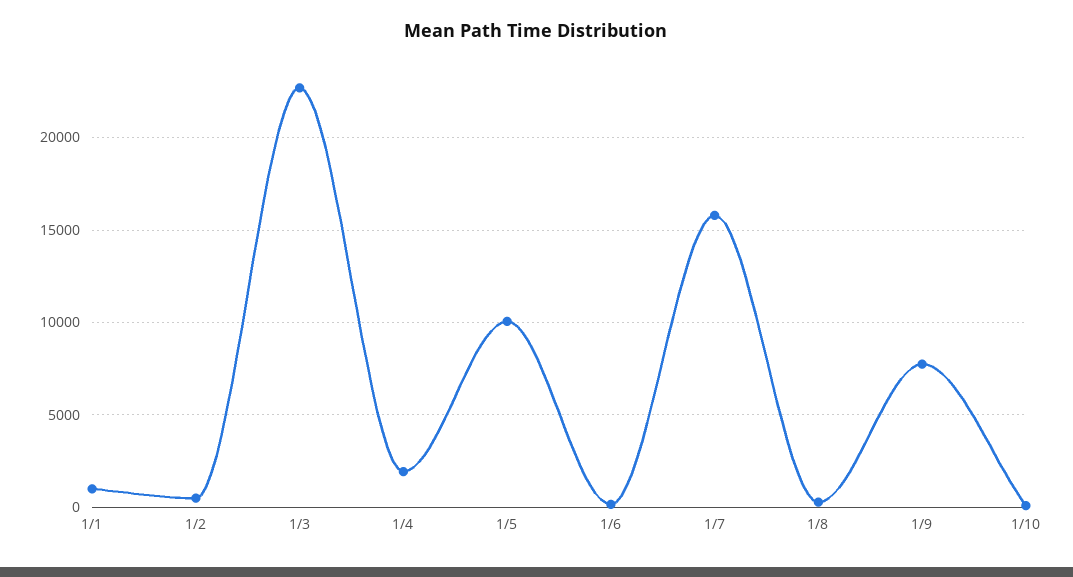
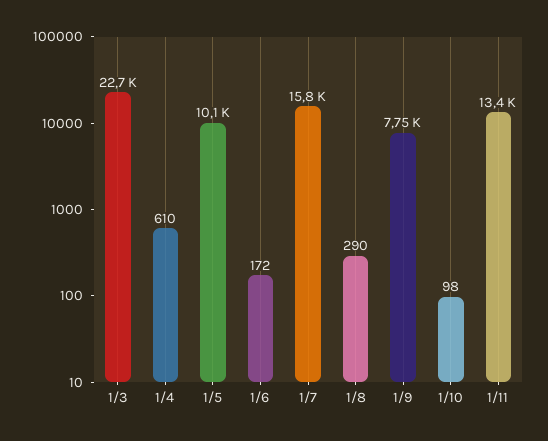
1/1: 1000 -> none
1/2: 500 -> none
1/4: 2000 -> 610
1/11: none -> 13400

